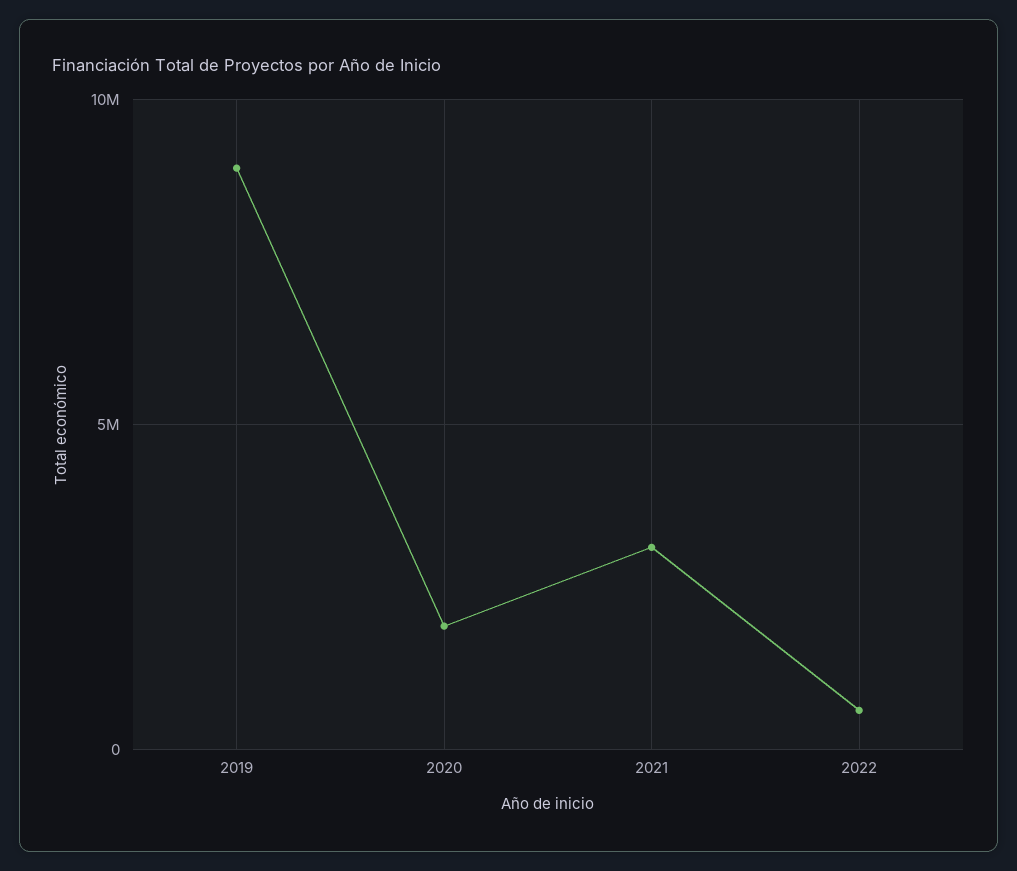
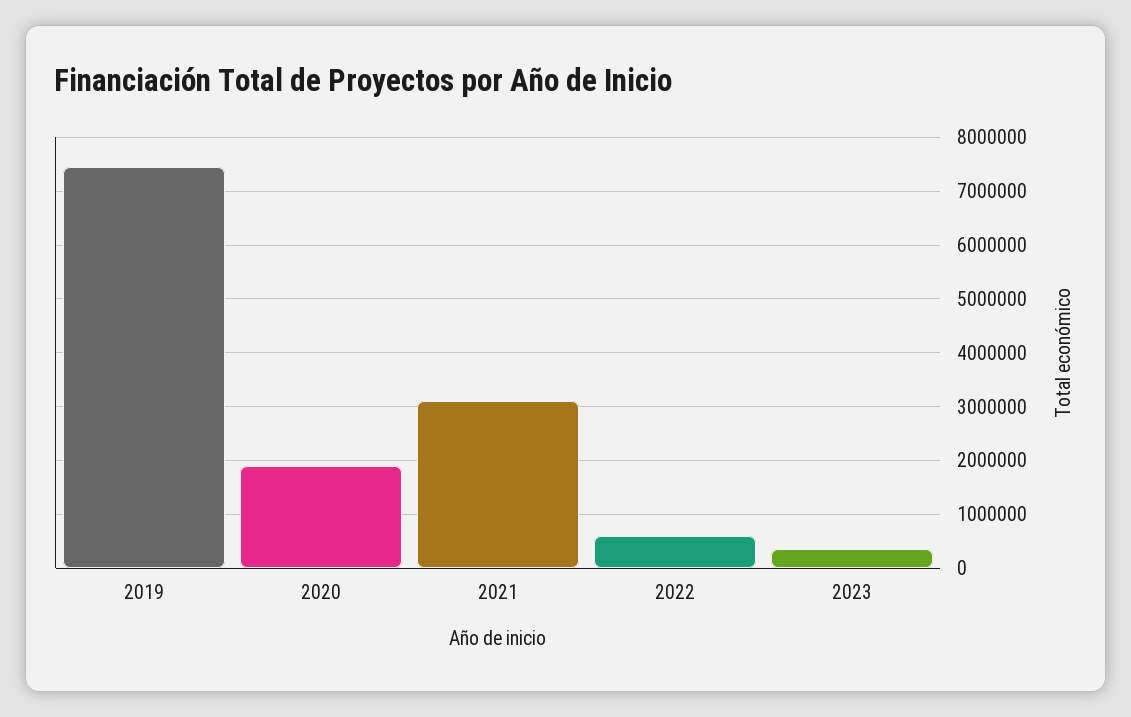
2019: 9000000 -> 7400000
2023: none -> 400000

